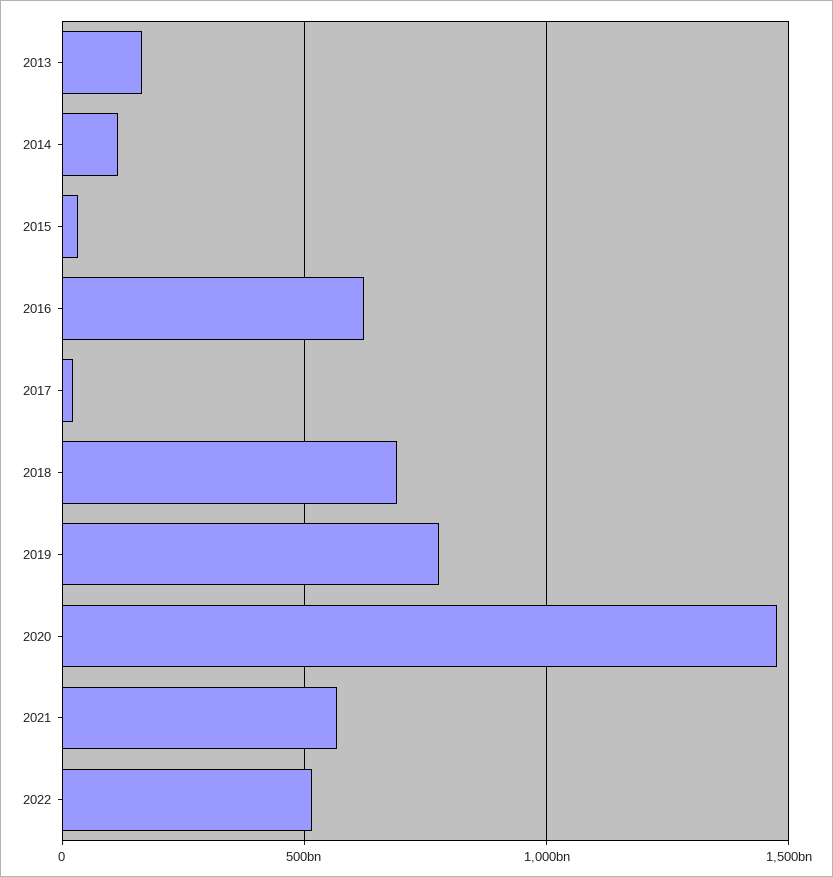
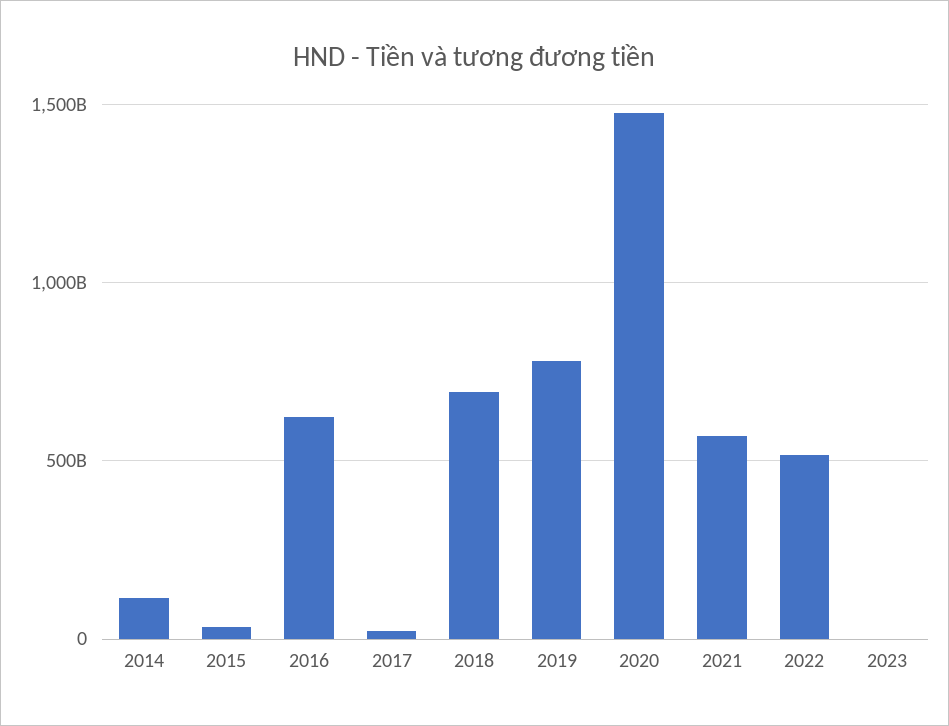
2013: 150000000000 -> none
2023: none -> 0

